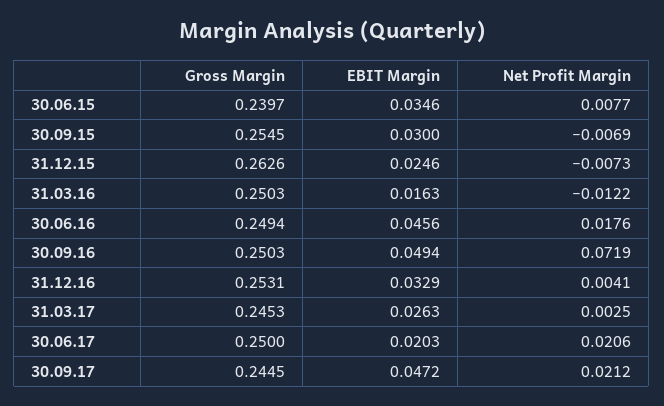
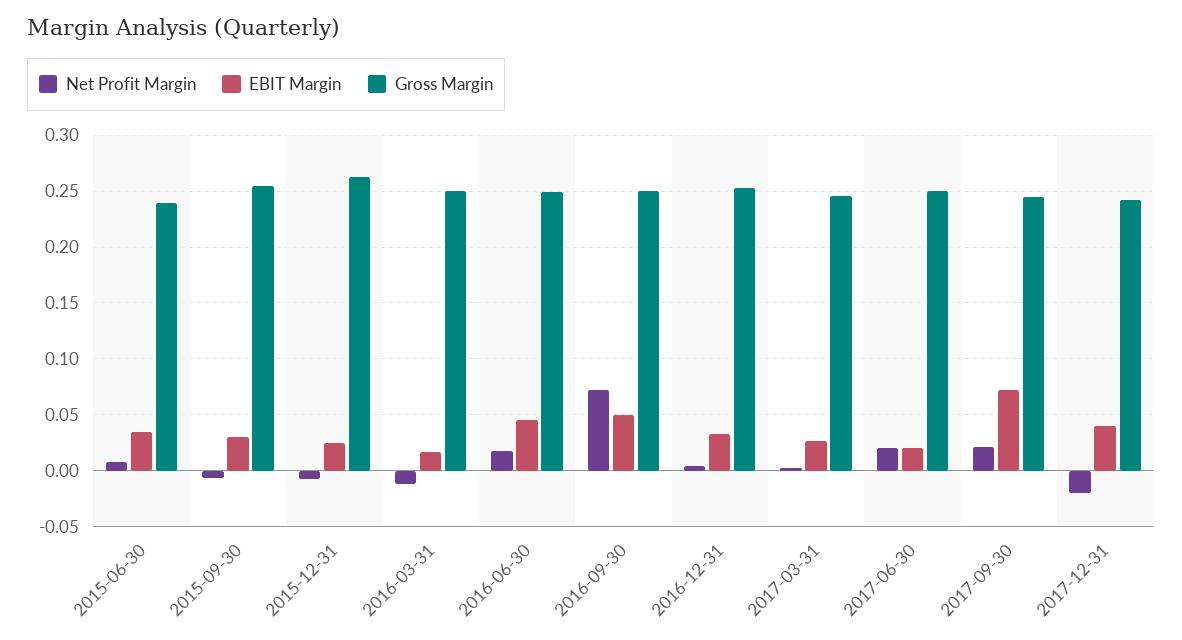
EBIT Margin, 30.09.17: 0.0472 -> 0.07
Net Profit Margin, 2017-12-31: none -> -0.02
EBIT Margin, 2017-12-31: none -> 0.04
Gross Margin, 2017-12-31: none -> 0.24

